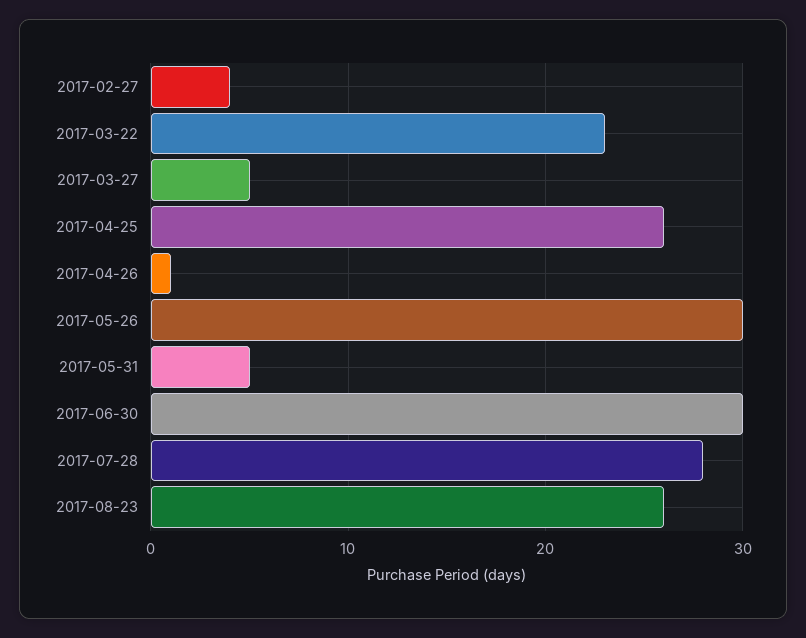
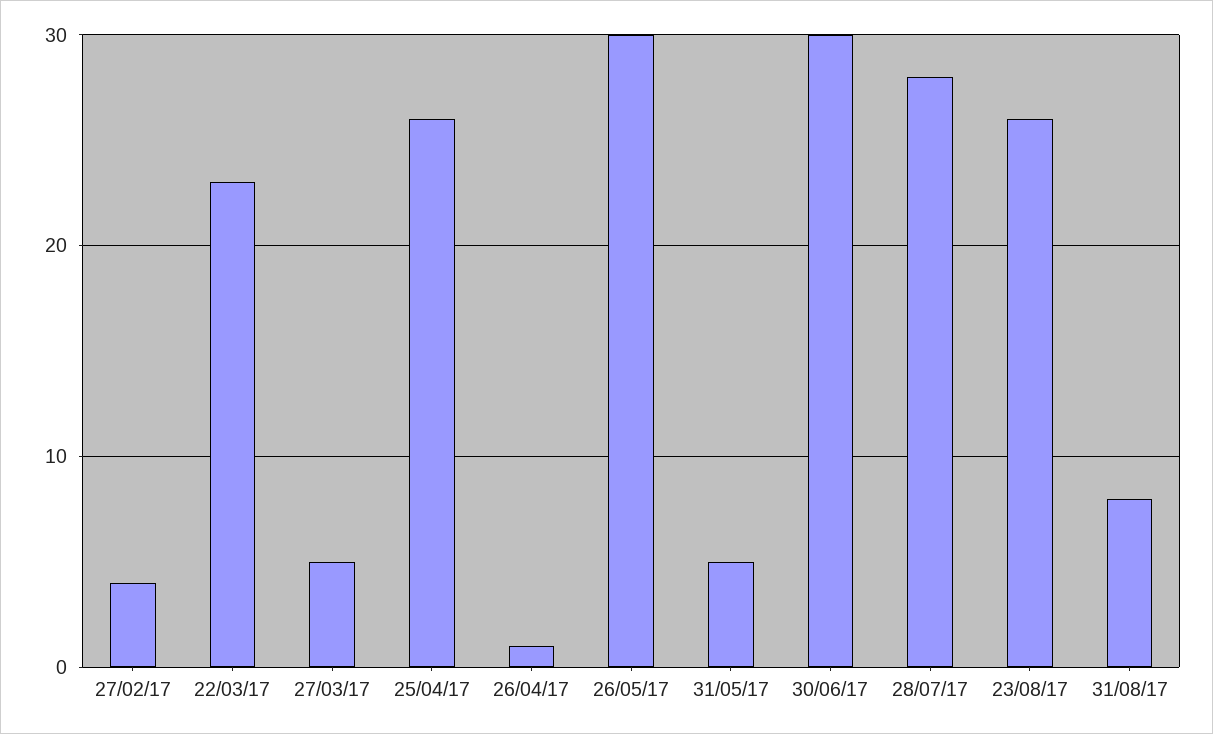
31/08/17: none -> 8

